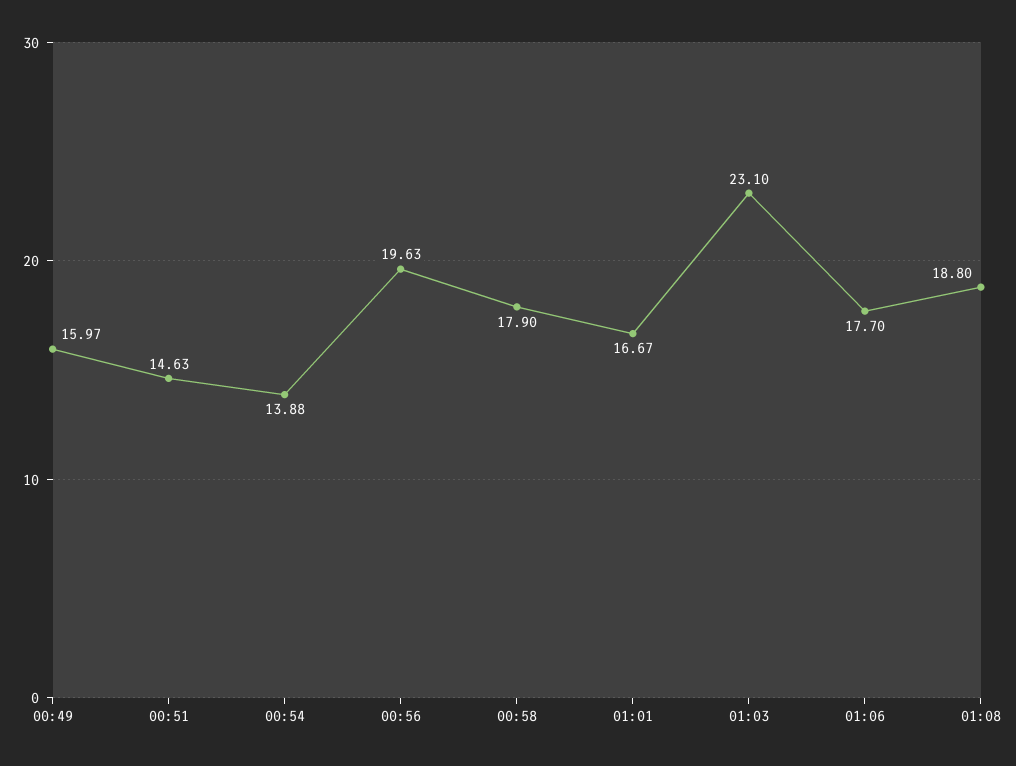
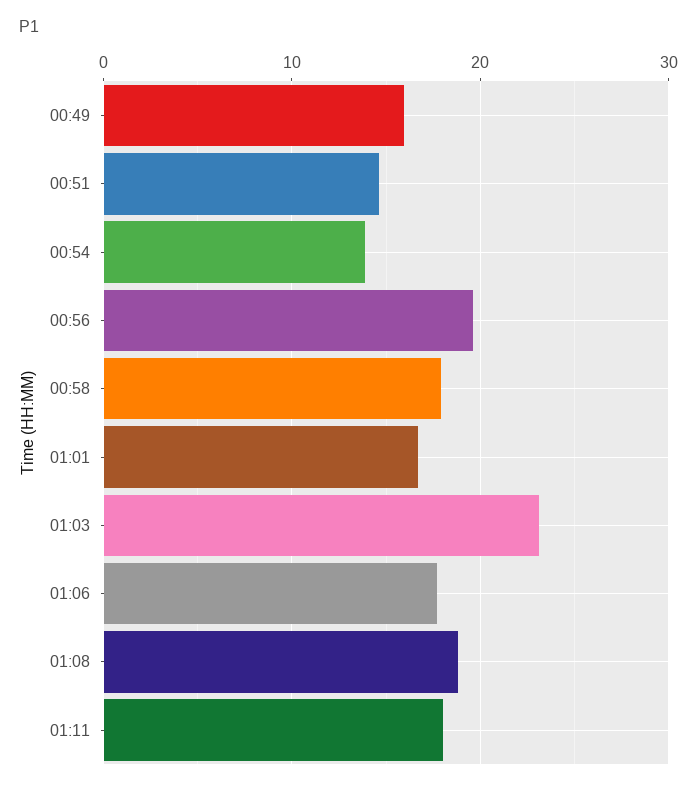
01:11: none -> 18

